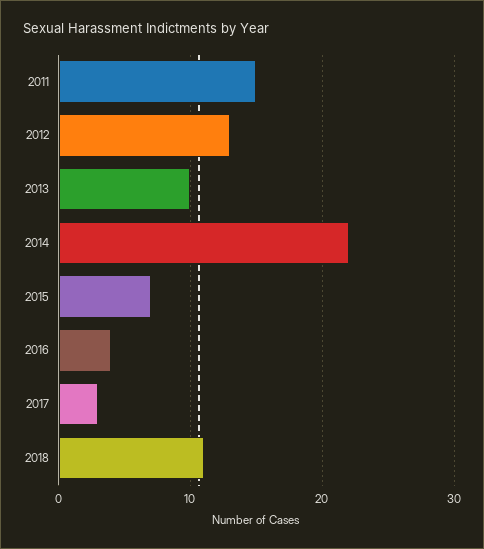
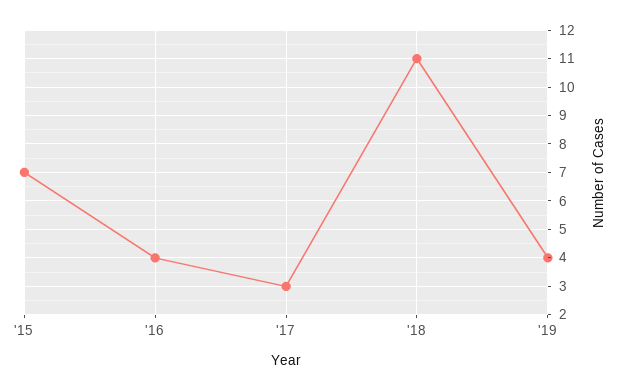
2011: 15 -> none
2012: 13 -> none
2013: 10 -> none
2014: 22 -> none
'19: none -> 4

